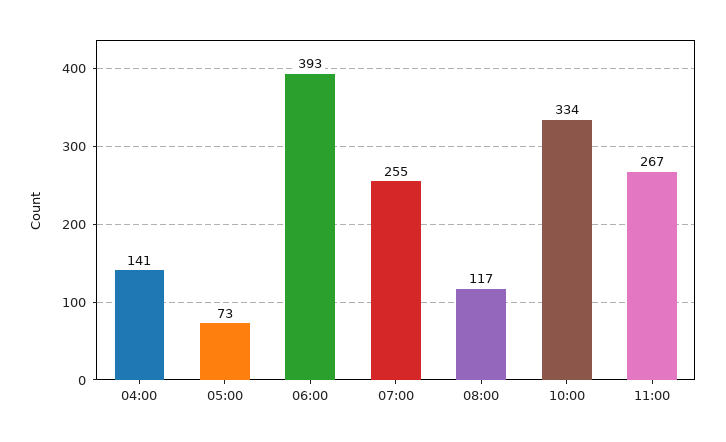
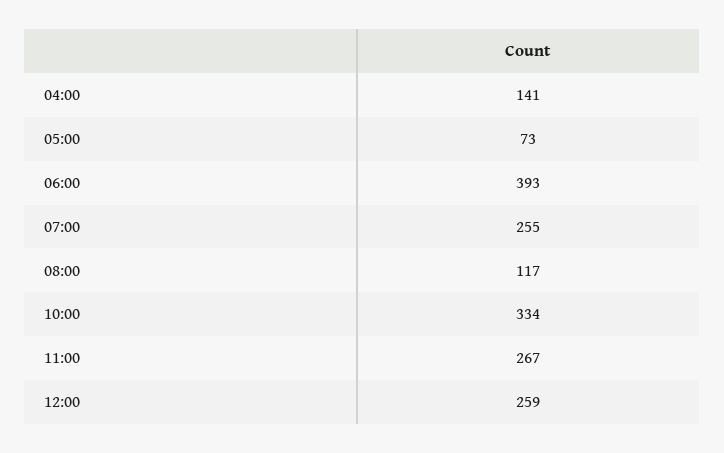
12:00: none -> 259

